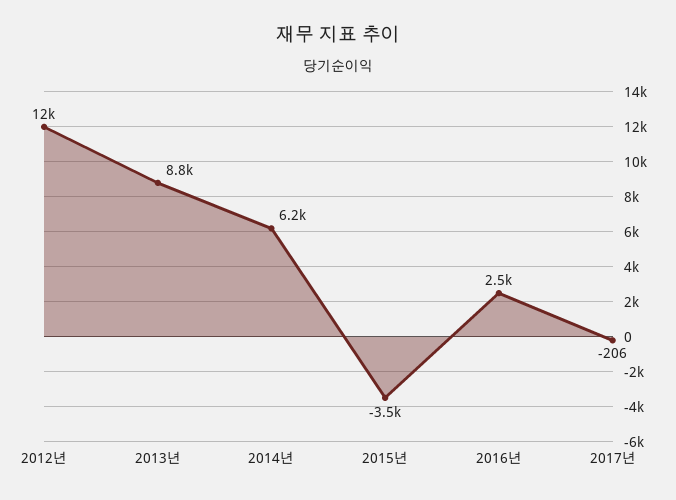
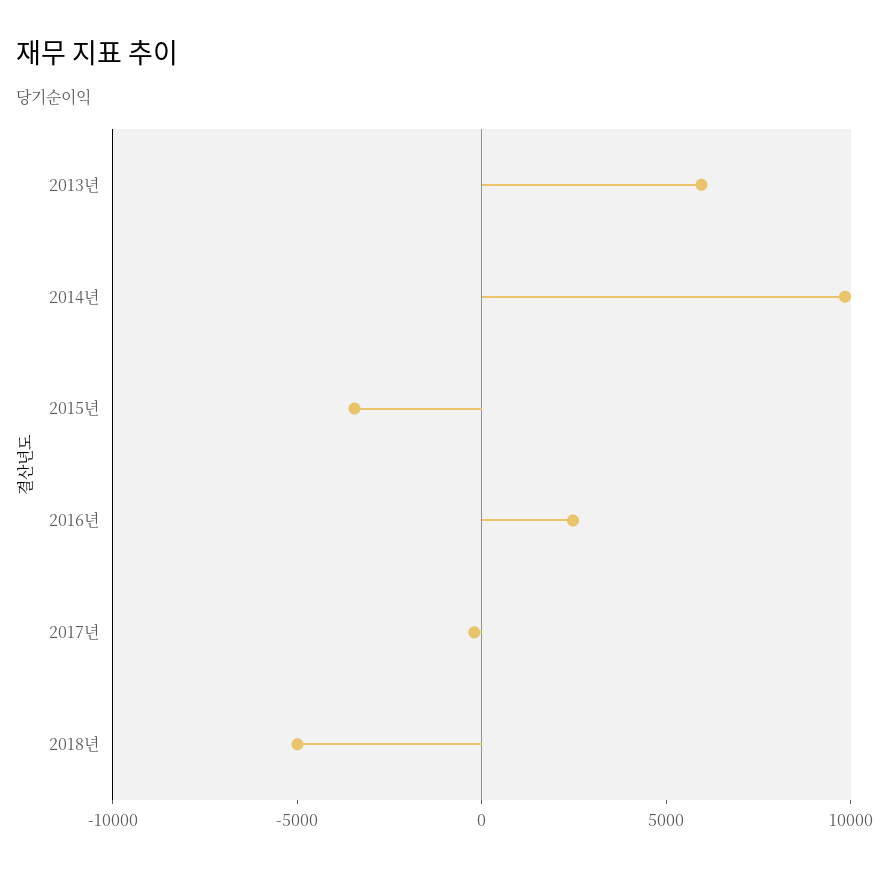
2012년: 12000 -> none
2013년: 8800 -> 6000
2014년: 6200 -> 10000
2018년: none -> -5000

